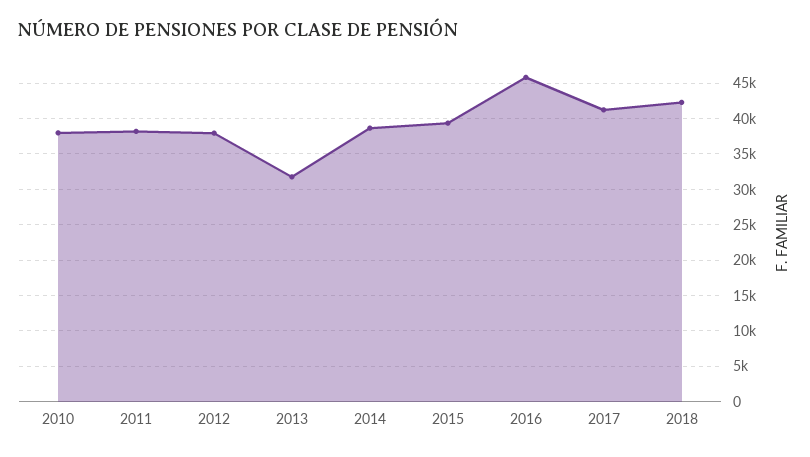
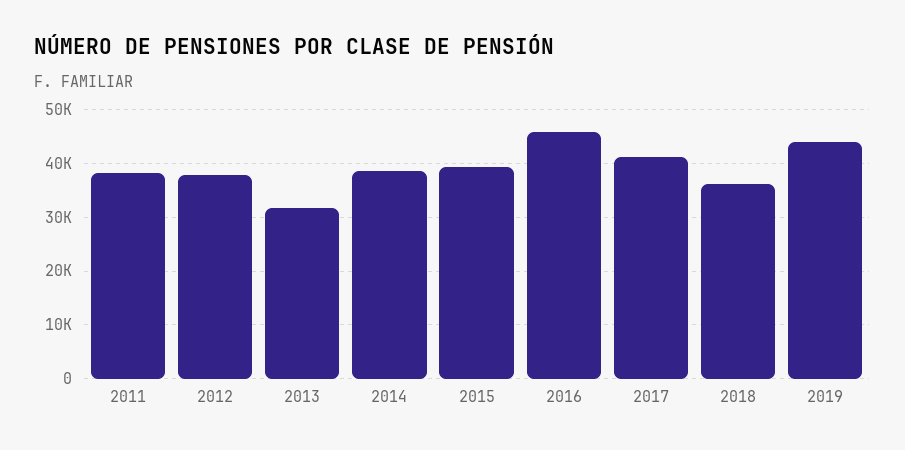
2010: 38000 -> none
2018: 42000 -> 36000
2019: none -> 44000

